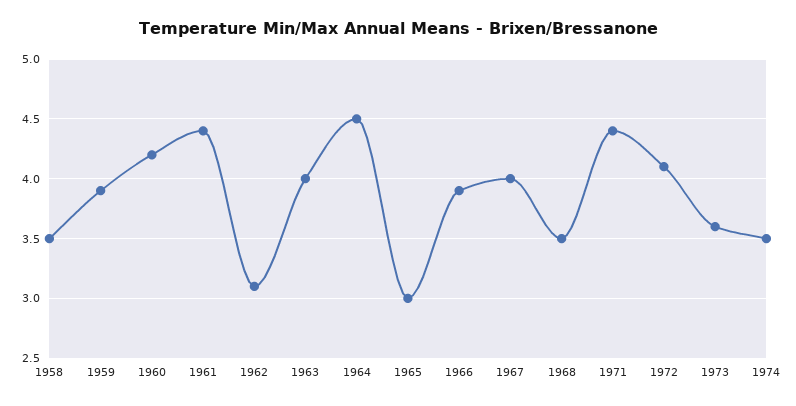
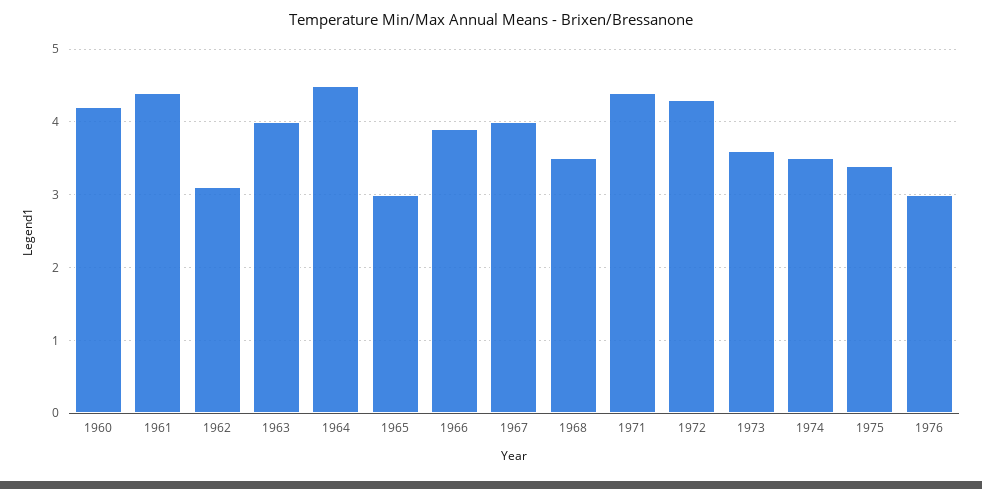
1958: 3.5 -> none
1959: 3.9 -> none
1972: 4.1 -> 4.3
1975: none -> 3.4
1976: none -> 3

